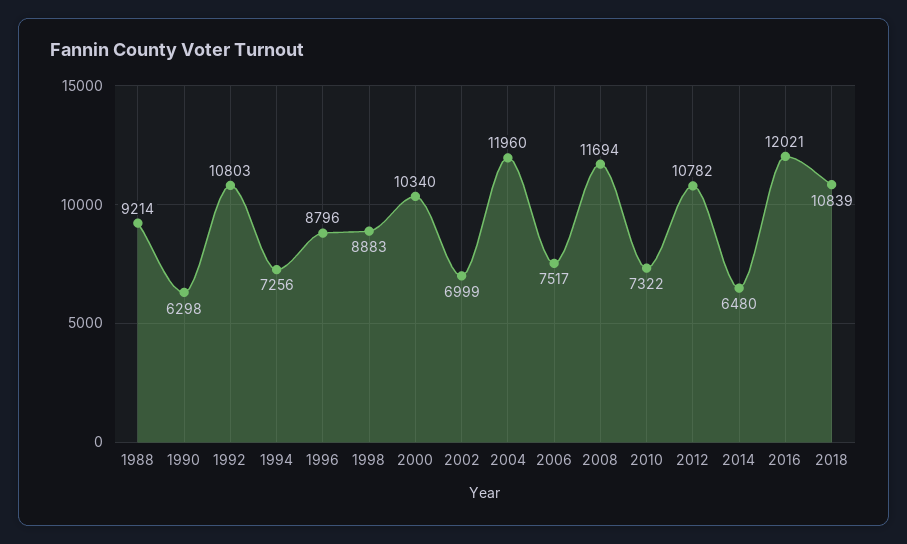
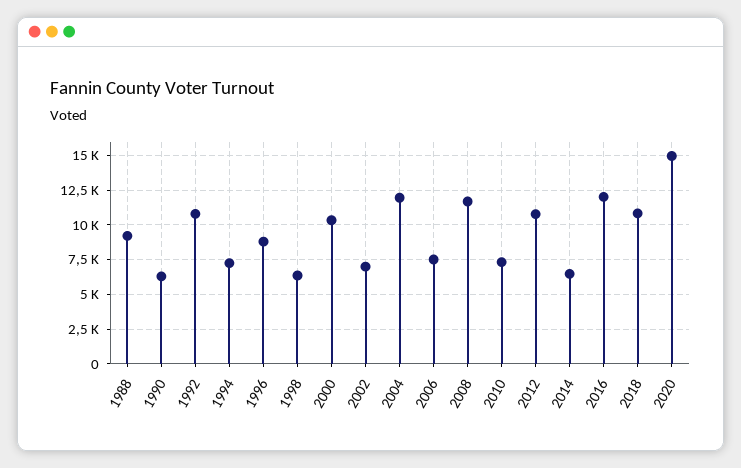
1998: 8883 -> 6500
2020: none -> 15000

